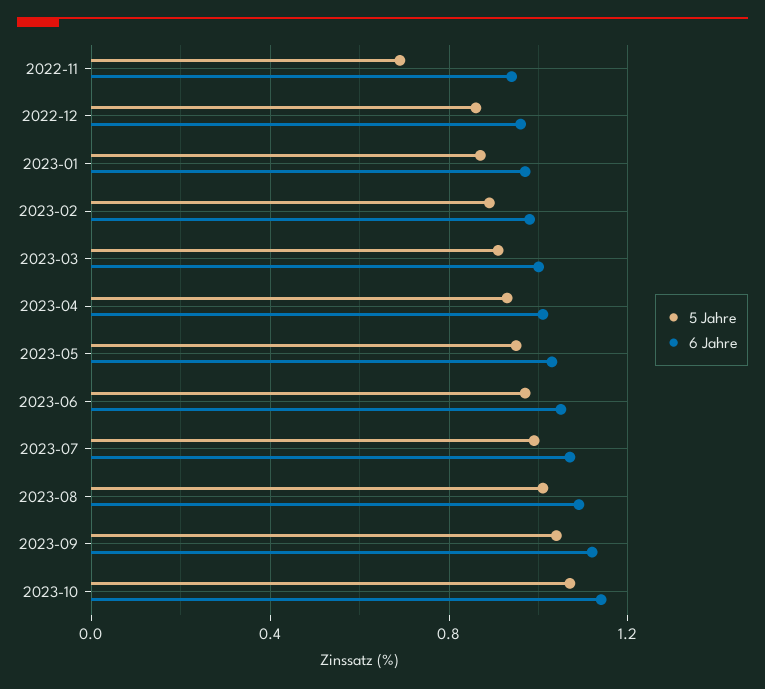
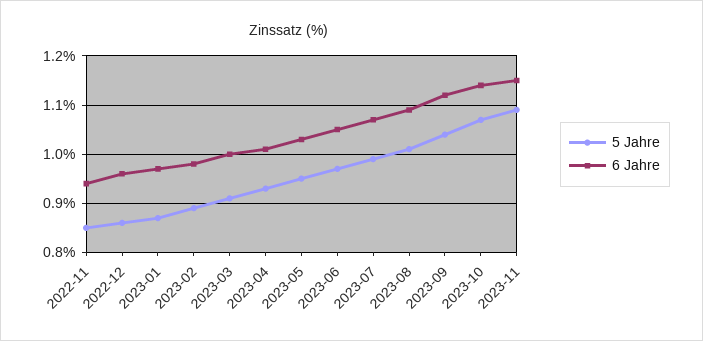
5 Jahre, 2022-11: 0.7 -> 0.85
5 Jahre, 2023-11: none -> 1.1
6 Jahre, 2023-11: none -> 1.15

